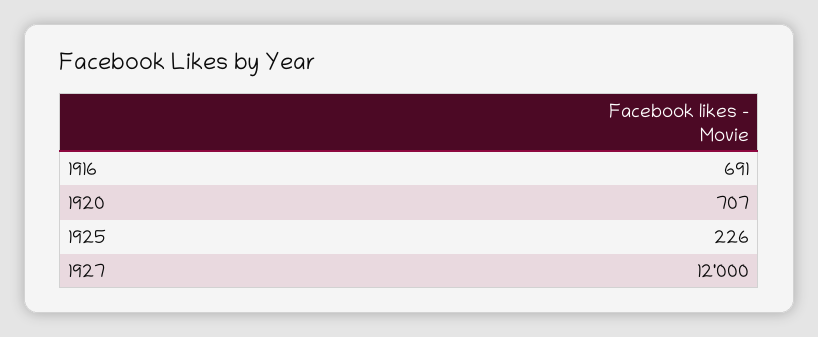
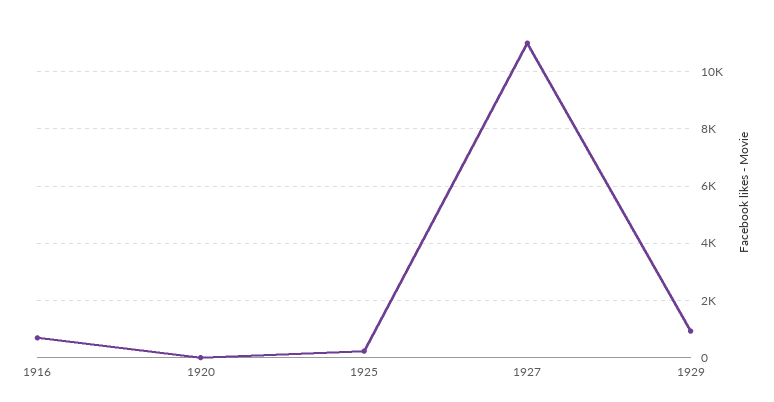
1920: 707 -> 0
1927: 12000 -> 11000
1929: none -> 1000

